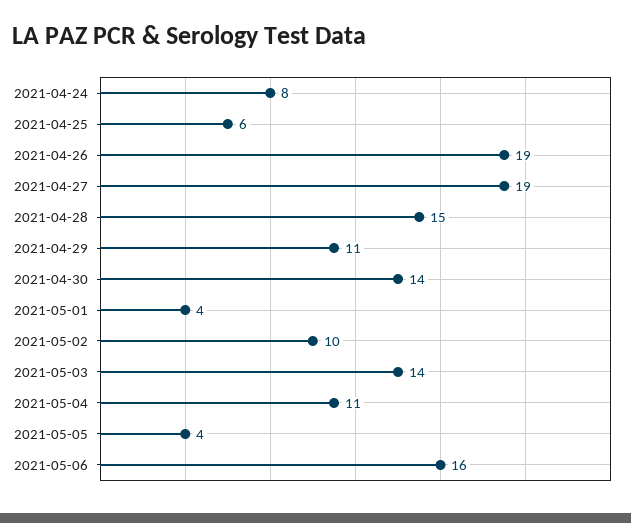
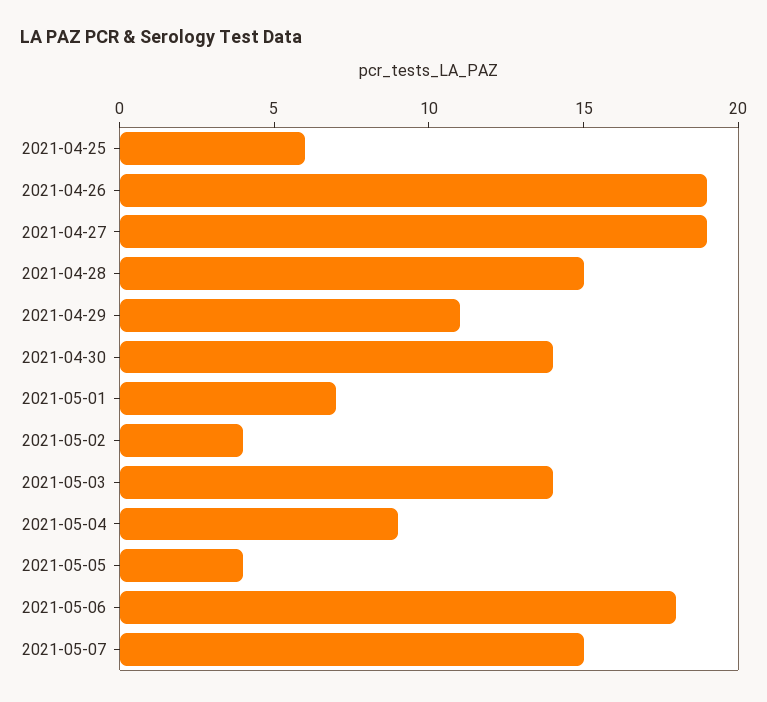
2021-04-24: 8 -> none
2021-05-01: 4 -> 7
2021-05-02: 10 -> 4
2021-05-04: 11 -> 9
2021-05-06: 16 -> 18
2021-05-07: none -> 15

